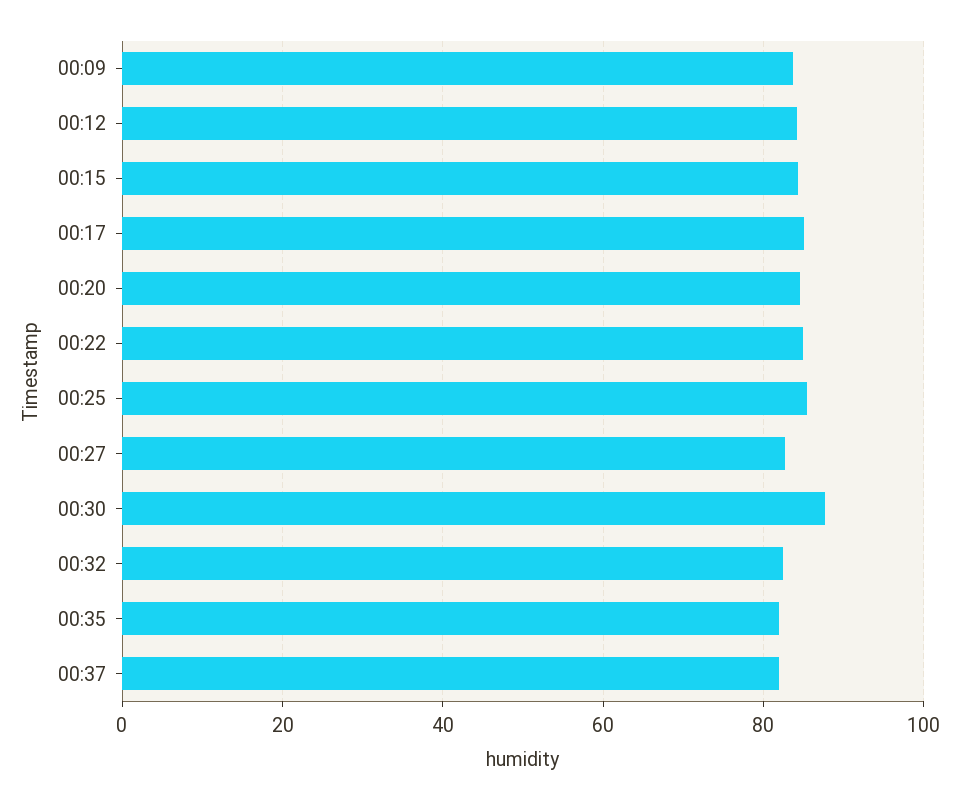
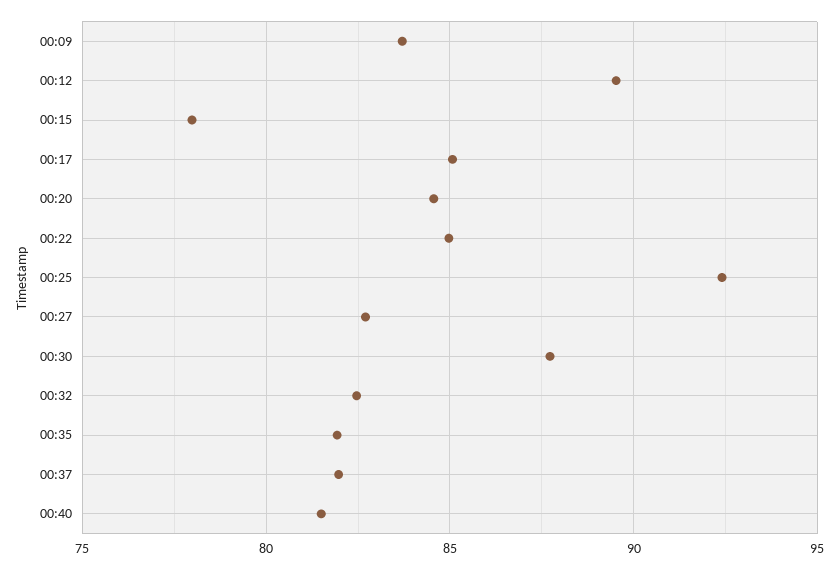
00:12: 84 -> 89.5
00:15: 84 -> 78
00:25: 86 -> 92.5
00:40: none -> 81.5

